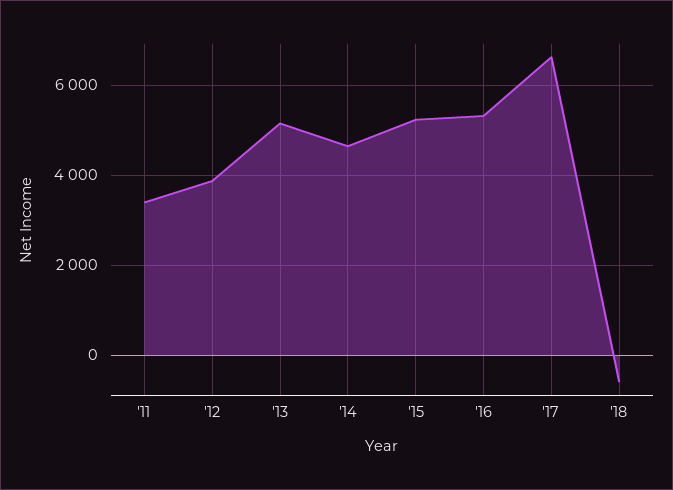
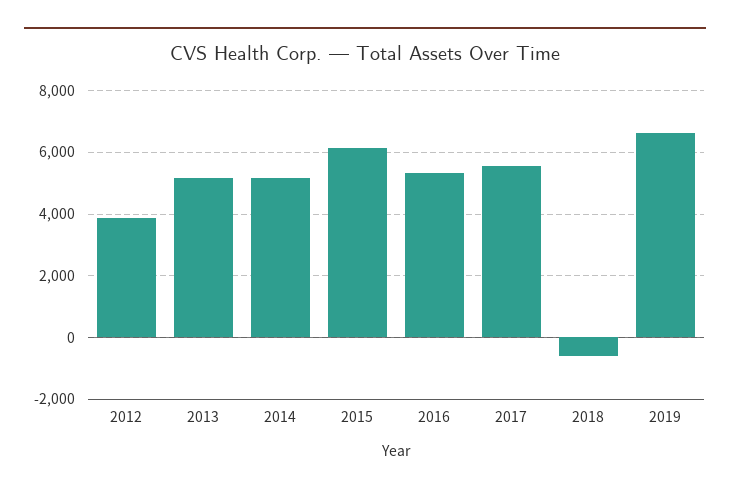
'11: 3400 -> none
'14: 4600 -> 5200
'15: 5200 -> 6200
'17: 6600 -> 5600
2019: none -> 6600

